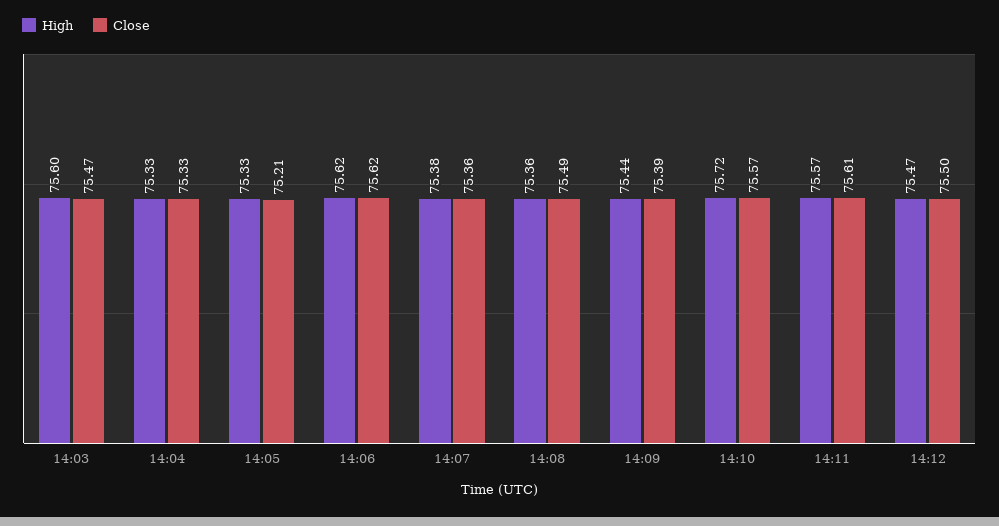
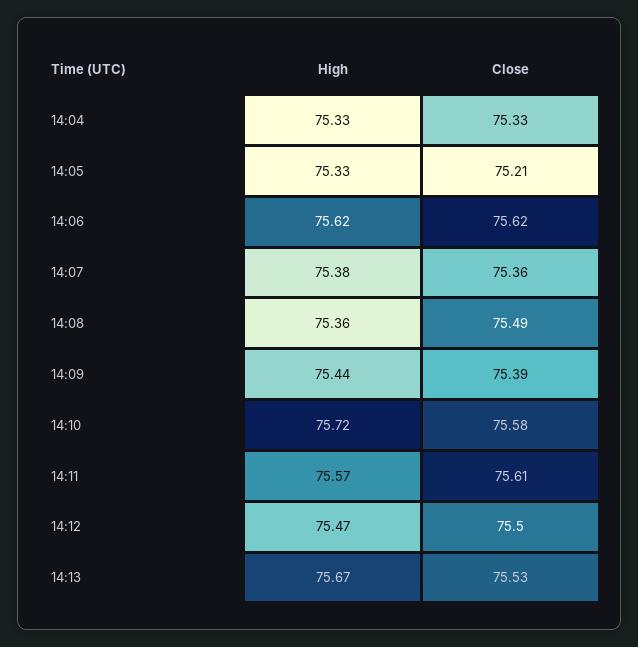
High, 14:03: 75.6 -> none
Close, 14:03: 75.47 -> none
Close, 14:10: 75.57 -> 75.58
High, 14:13: none -> 75.67
Close, 14:13: none -> 75.53

